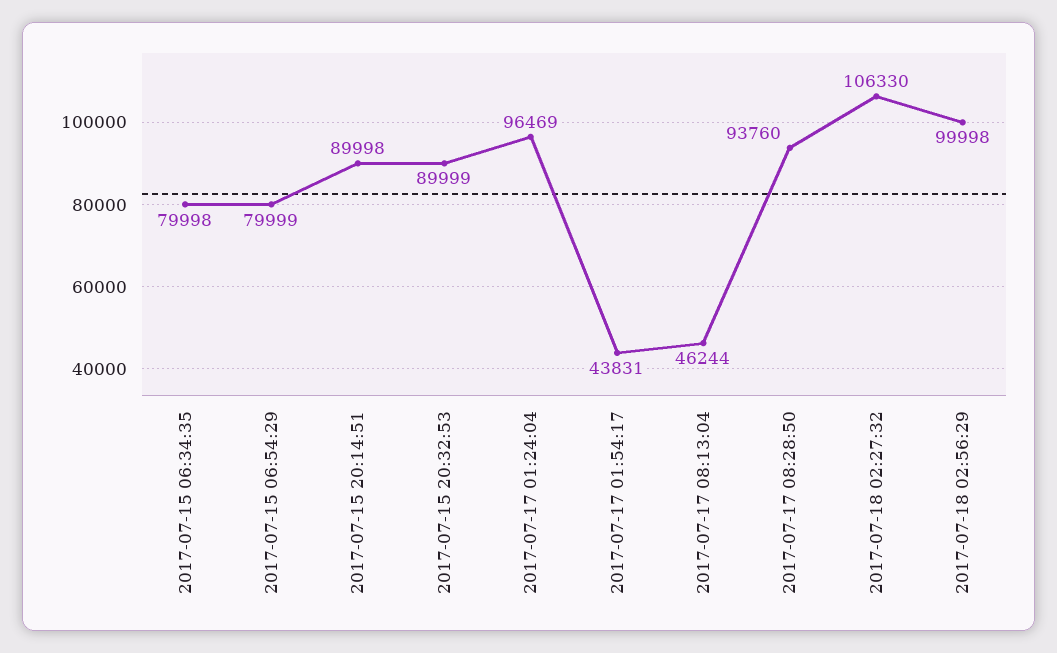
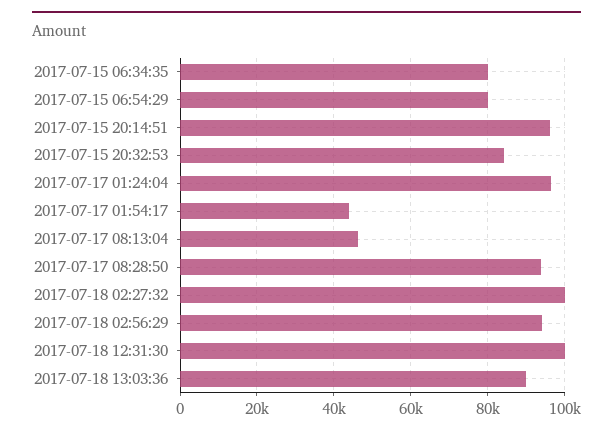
2017-07-15 20:14:51: 89998 -> 96000
2017-07-15 20:32:53: 89999 -> 84000
2017-07-18 02:27:32: 106330 -> 100000
2017-07-18 02:56:29: 99998 -> 94000
2017-07-18 12:31:30: none -> 100000
2017-07-18 13:03:36: none -> 90000

